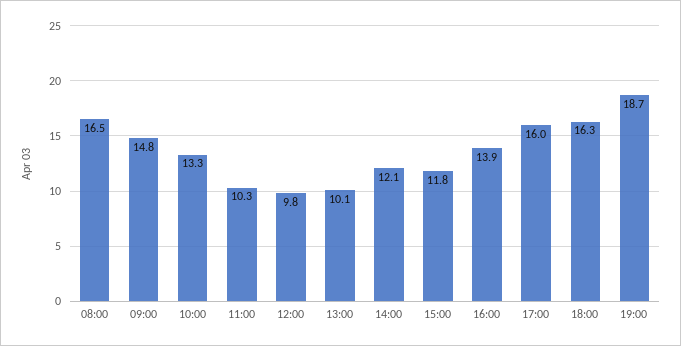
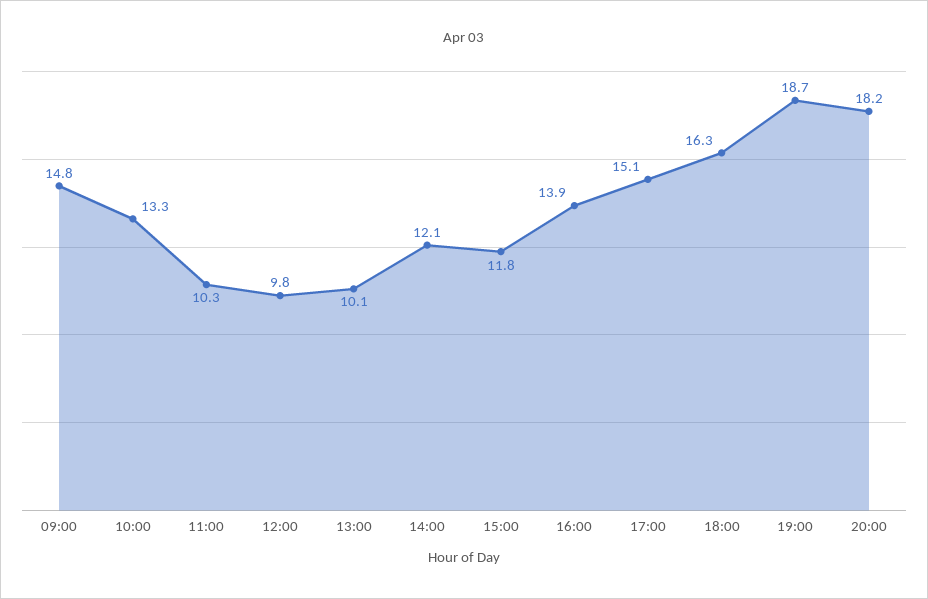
08:00: 16.5 -> none
17:00: 16 -> 15.1
20:00: none -> 18.2

